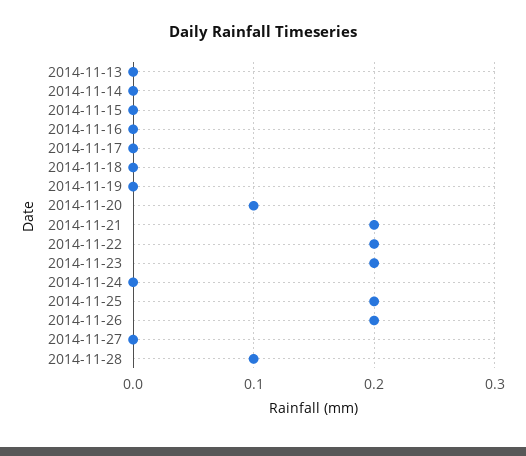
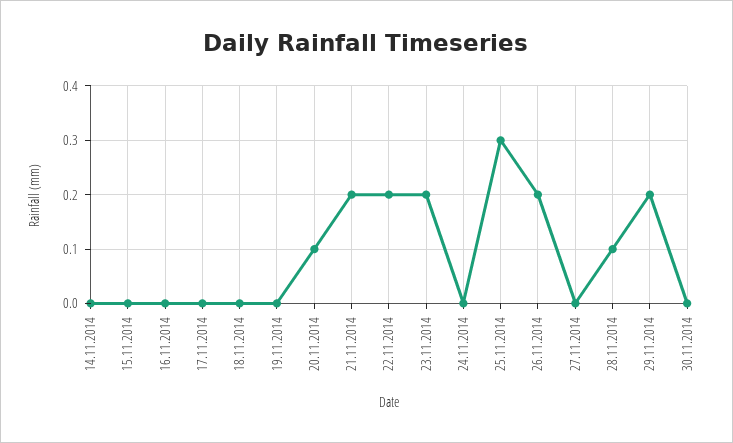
2014-11-13: 0 -> none
2014-11-25: 0.2 -> 0.3
29.11.2014: none -> 0.2
30.11.2014: none -> 0

